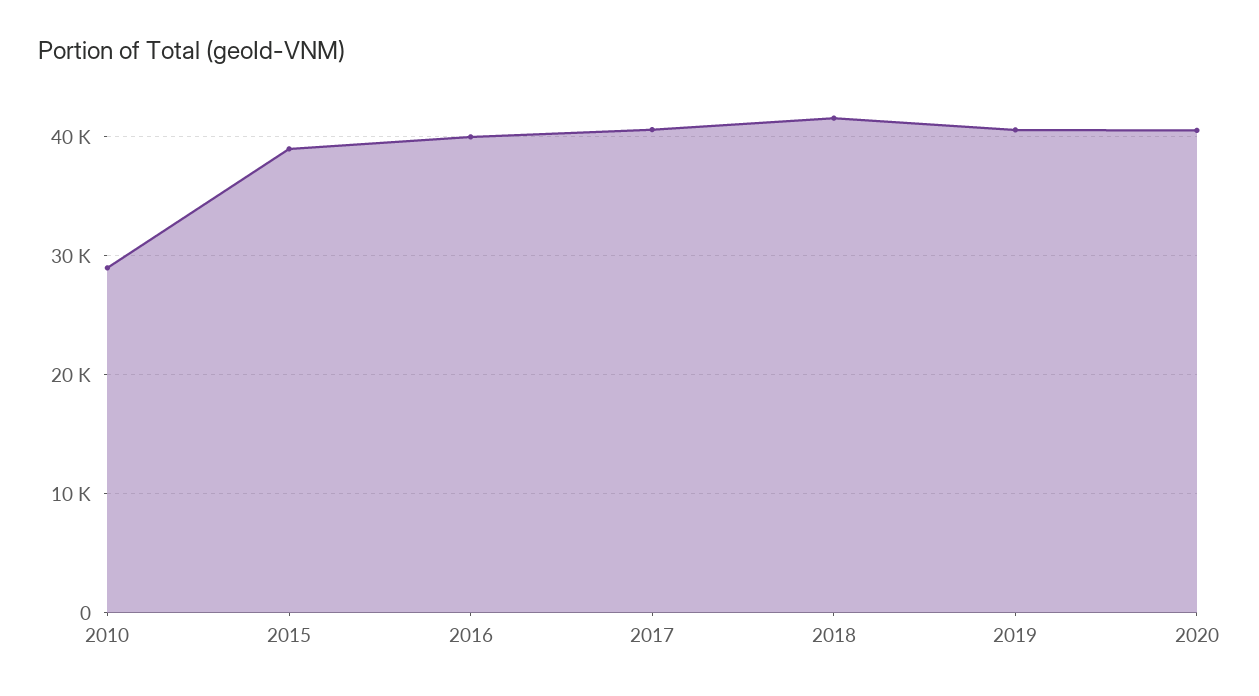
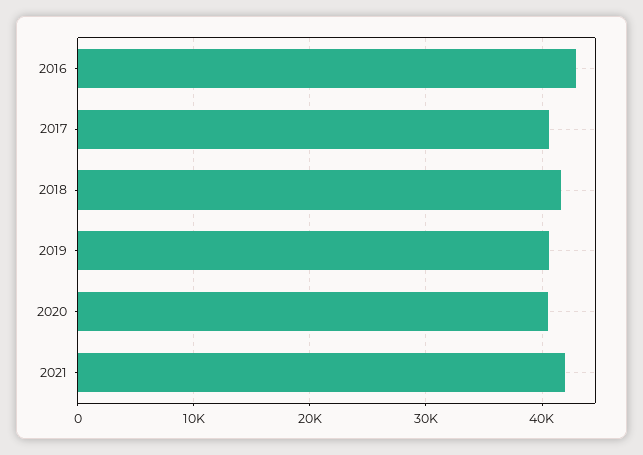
2010: 29000 -> none
2015: 39000 -> none
2016: 40000 -> 43000
2021: none -> 42000

